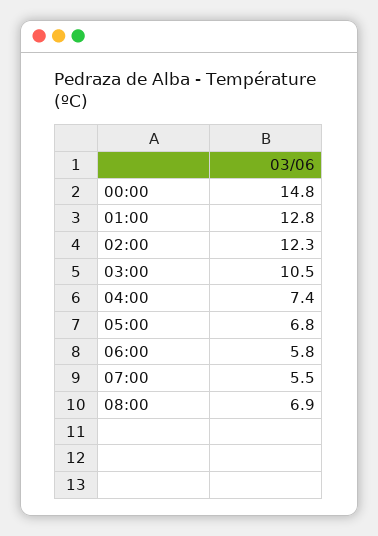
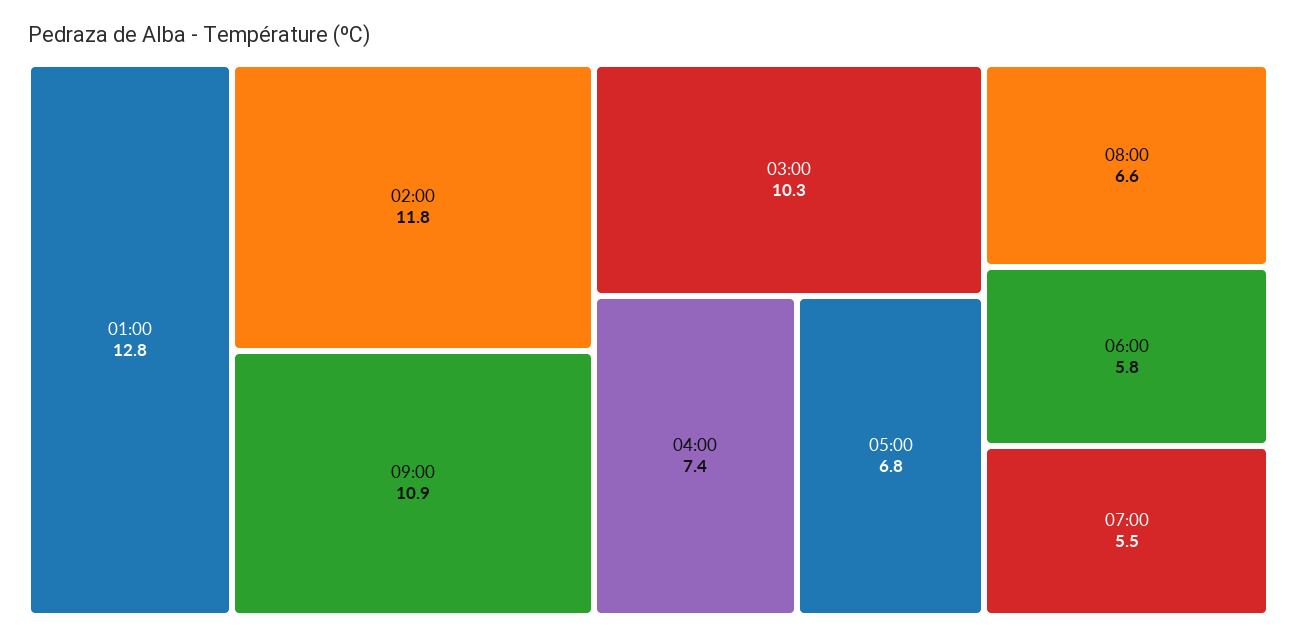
00:00: 14.8 -> none
02:00: 12.3 -> 11.8
03:00: 10.5 -> 10.3
08:00: 6.9 -> 6.6
09:00: none -> 10.9

